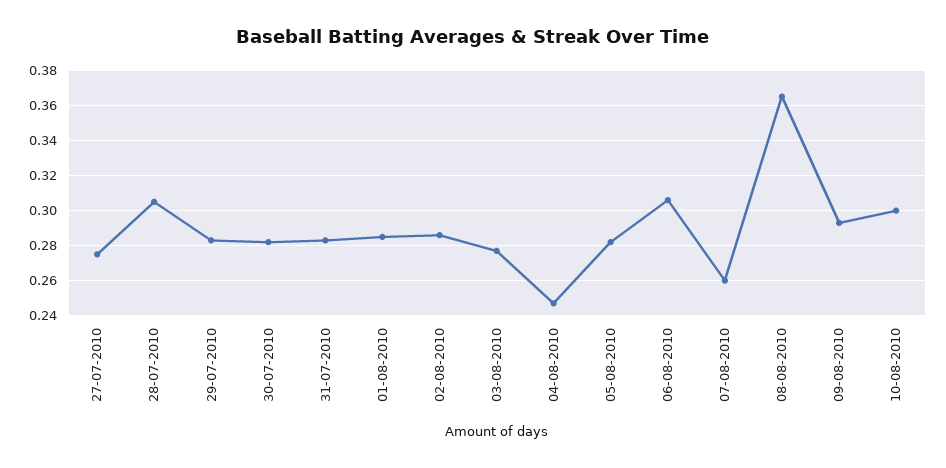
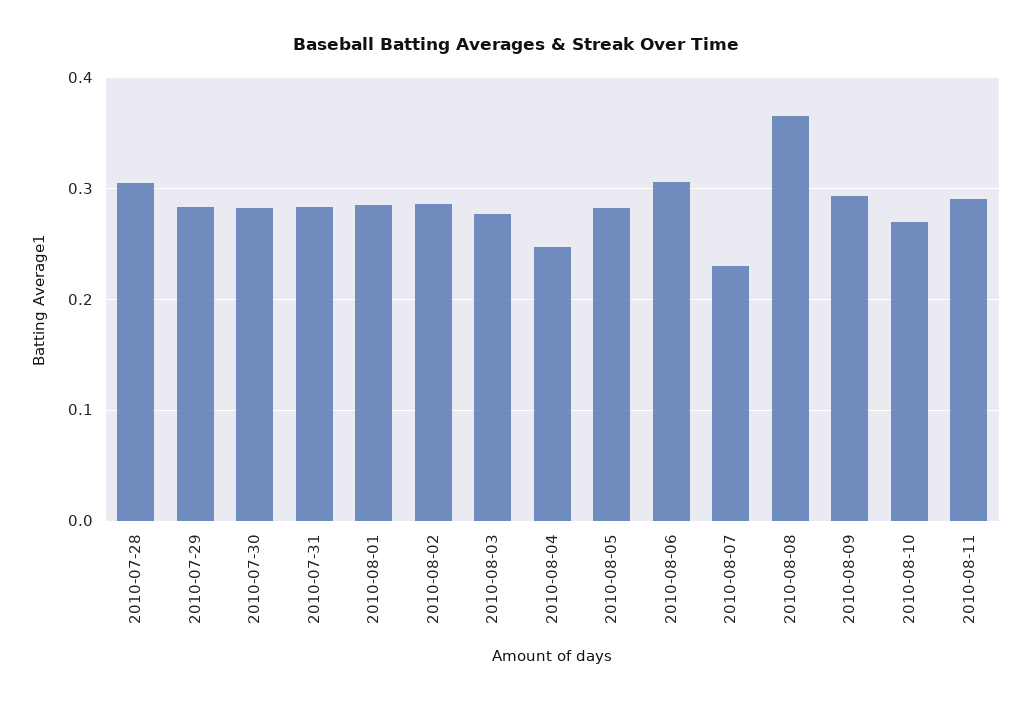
27-07-2010: 0.275 -> none
07-08-2010: 0.26 -> 0.23
10-08-2010: 0.3 -> 0.27
2010-08-11: none -> 0.29

